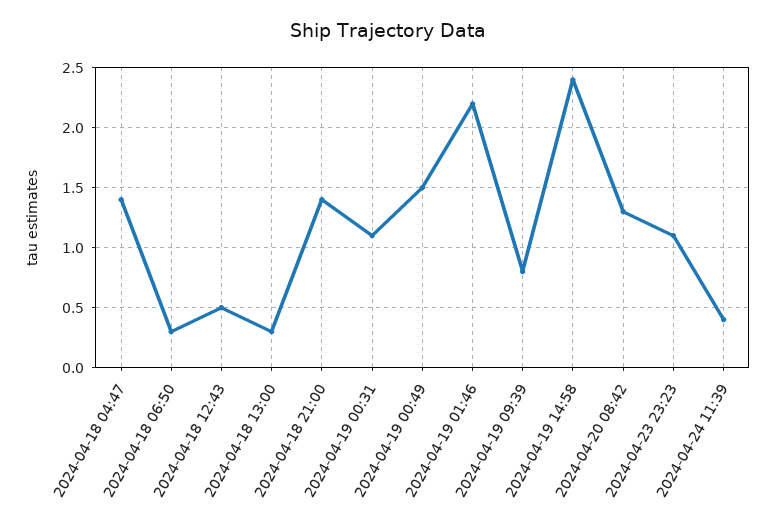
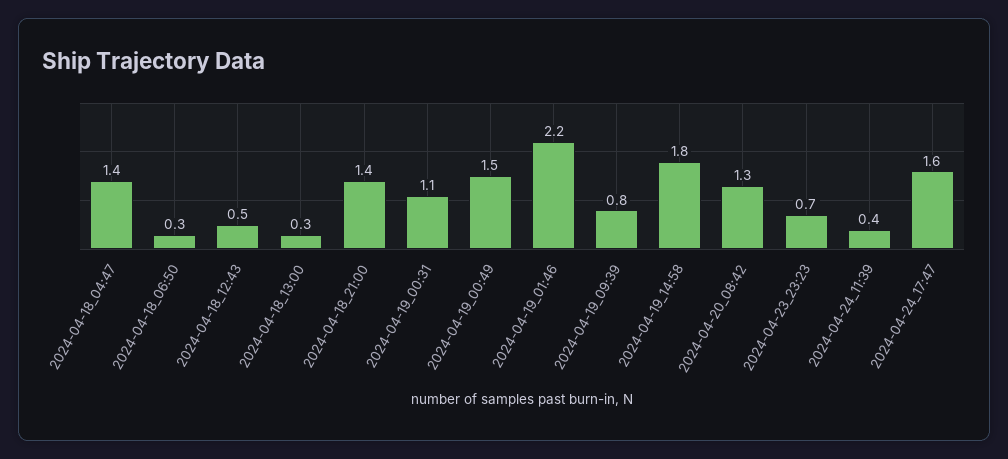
2024-04-19 14:58: 2.4 -> 1.8
2024-04-23 23:23: 1.1 -> 0.7
2024-04-24_17:47: none -> 1.6

